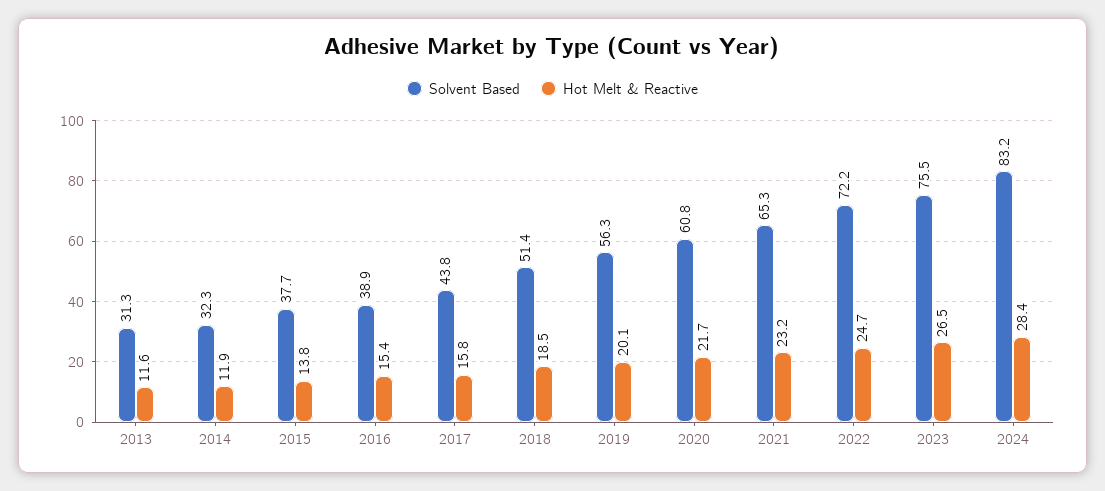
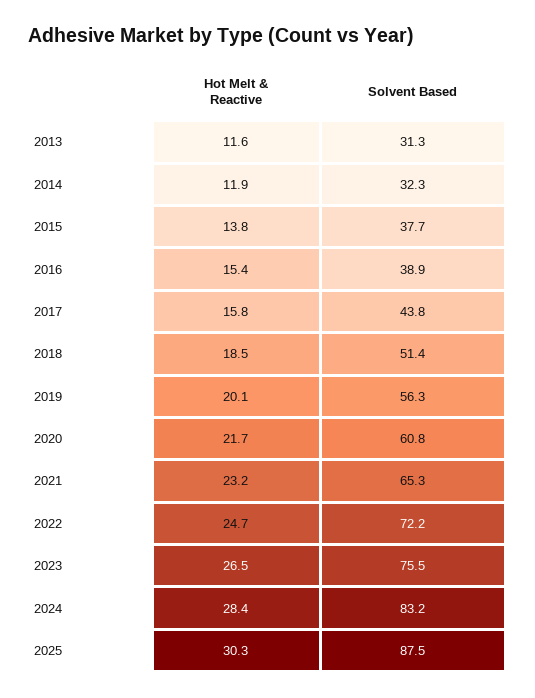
Hot Melt & Reactive, 2025: none -> 30.3
Solvent Based, 2025: none -> 87.5

